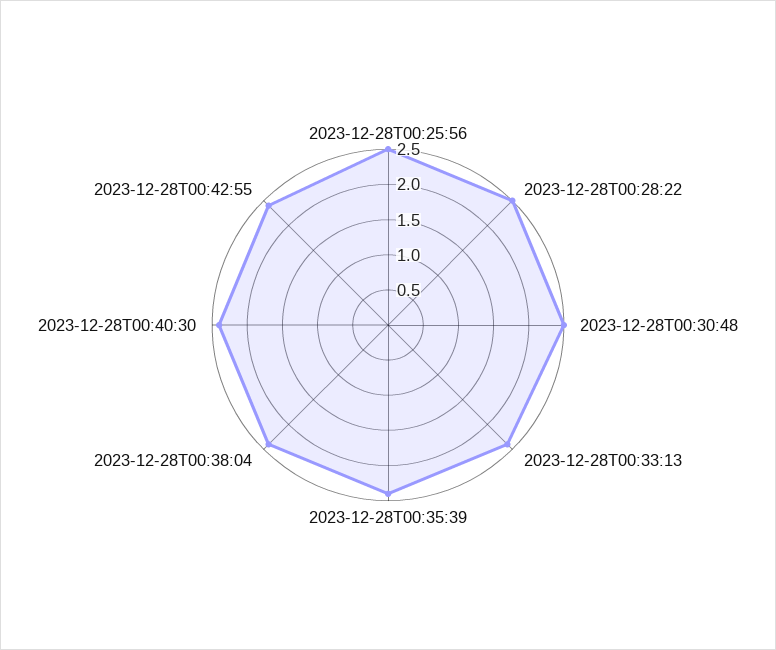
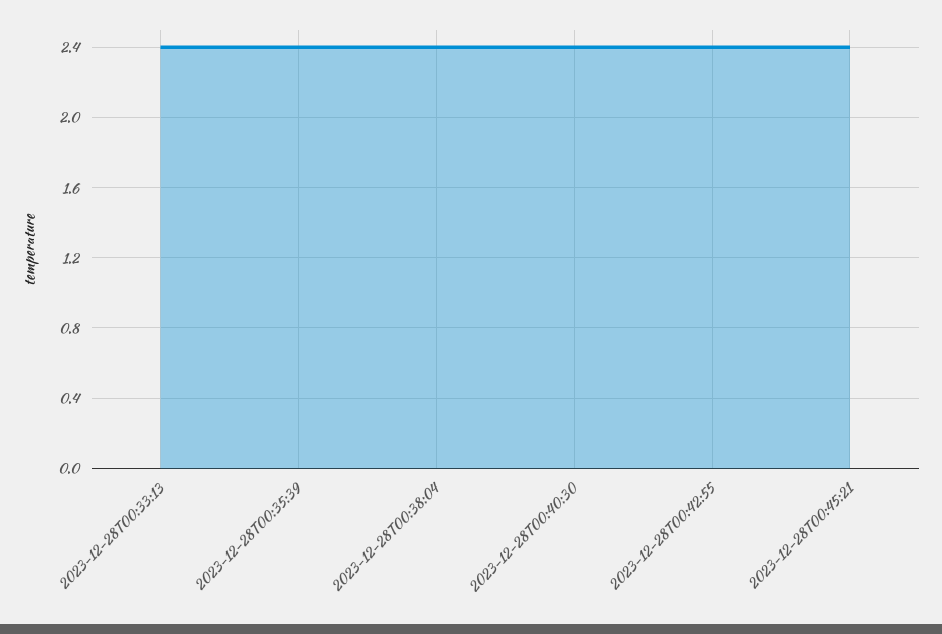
2023-12-28T00:25:56: 2.5 -> none
2023-12-28T00:28:22: 2.5 -> none
2023-12-28T00:30:48: 2.5 -> none
2023-12-28T00:45:21: none -> 2.4

